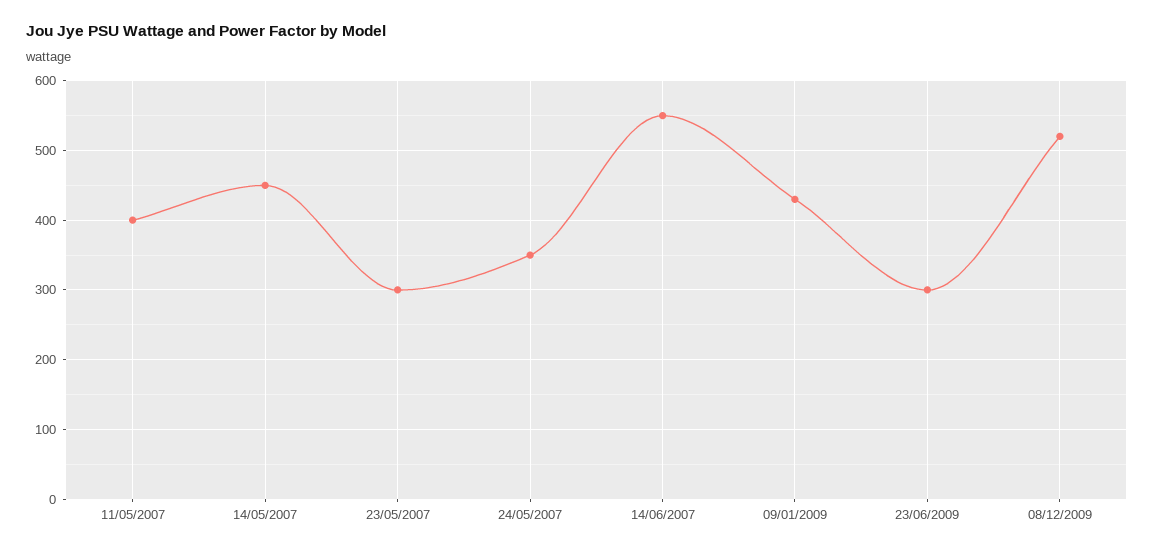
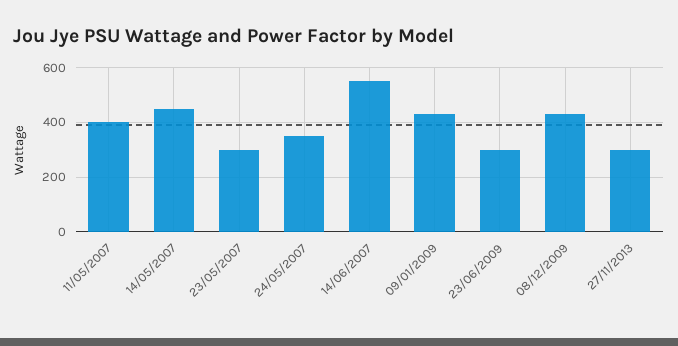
08/12/2009: 520 -> 425
27/11/2013: none -> 300

